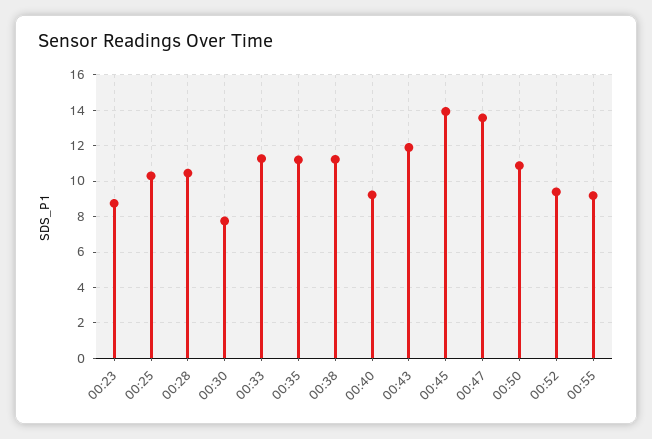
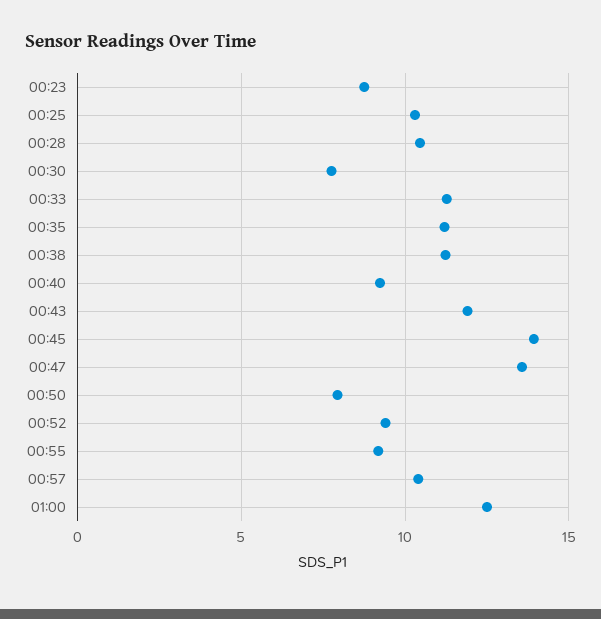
00:50: 11 -> 8
00:57: none -> 10.5
01:00: none -> 12.5

